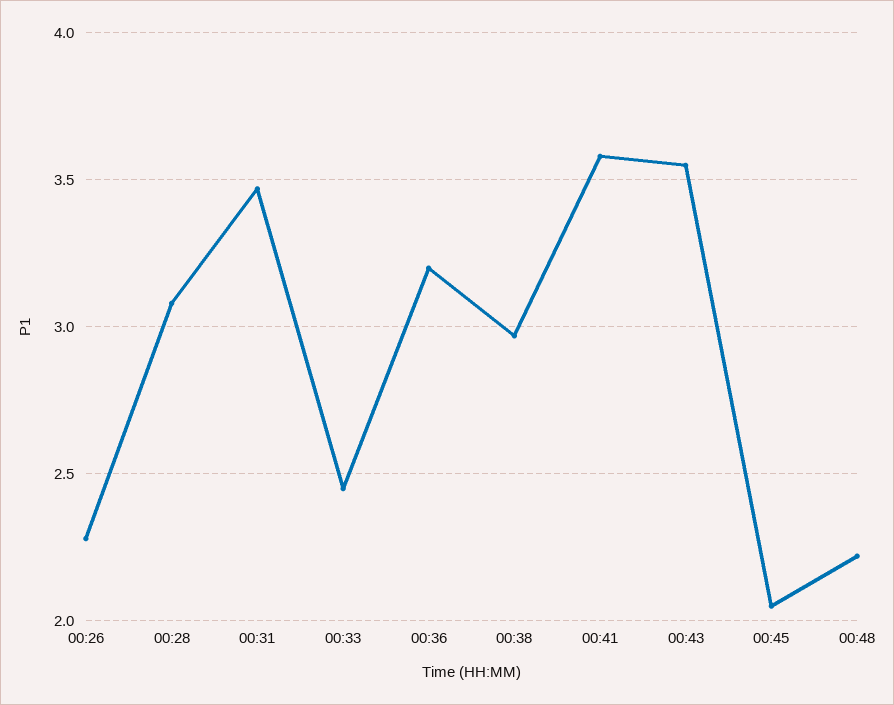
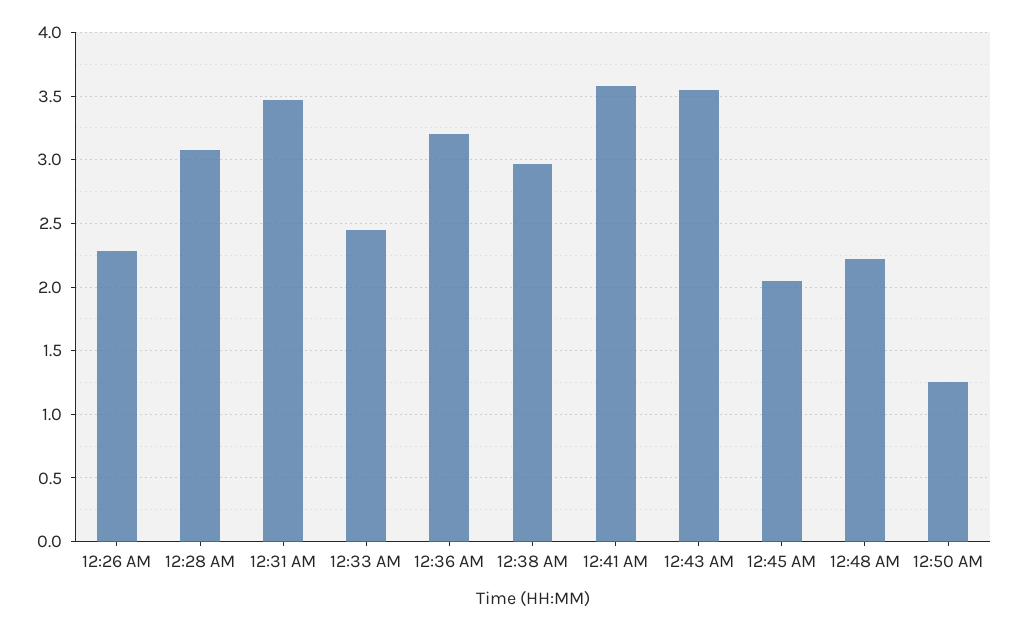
12:50 AM: none -> 1.25

